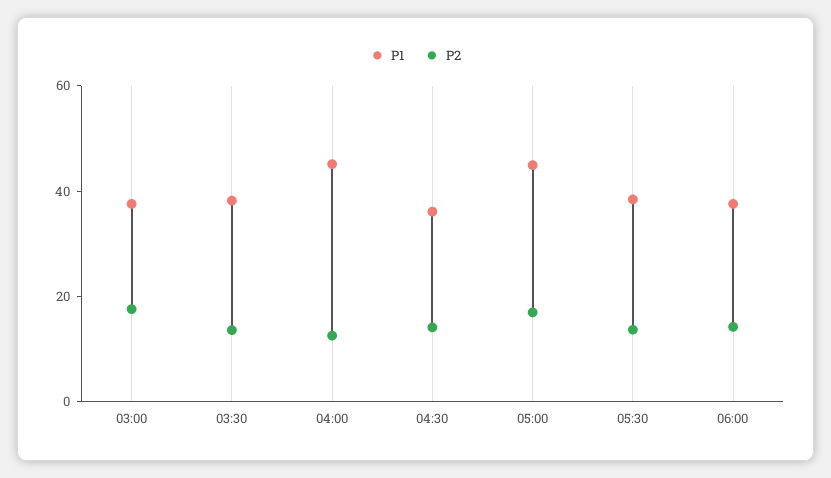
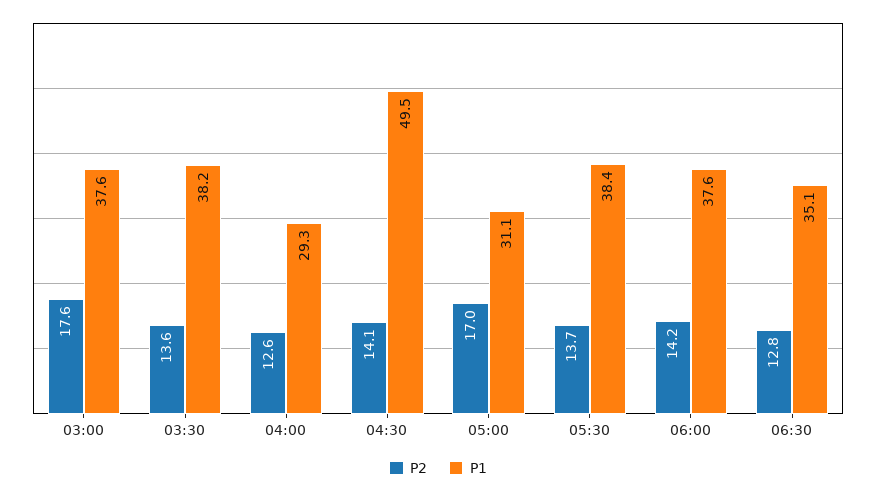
P1, 04:00: 45 -> 29.3
P1, 04:30: 35 -> 49.5
P1, 05:00: 45 -> 31.1
P2, 06:30: none -> 12.8
P1, 06:30: none -> 35.1

